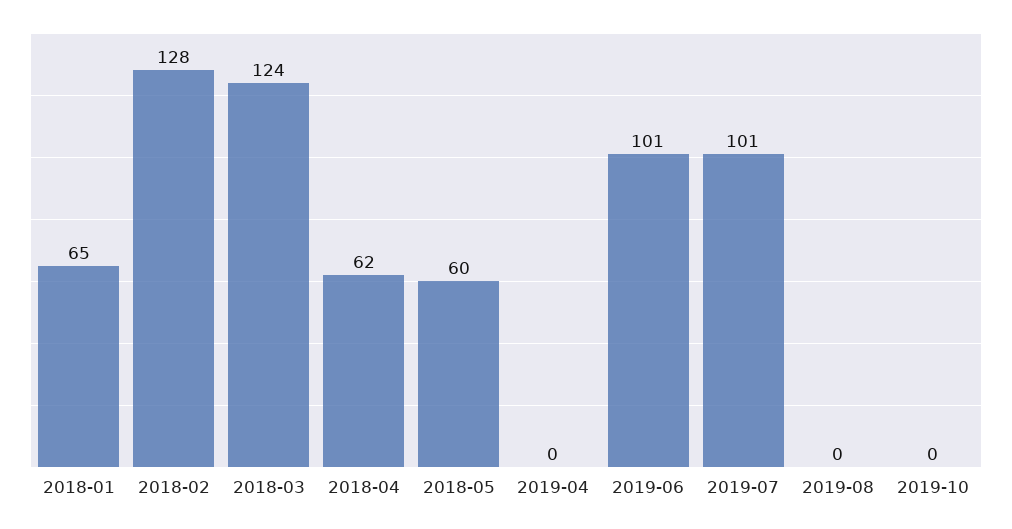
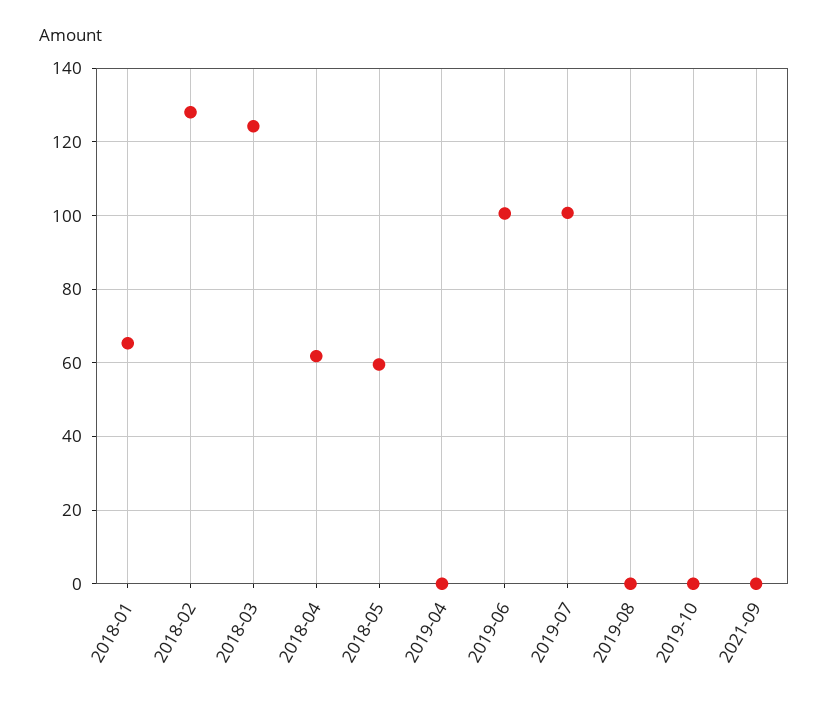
2021-09: none -> 0

